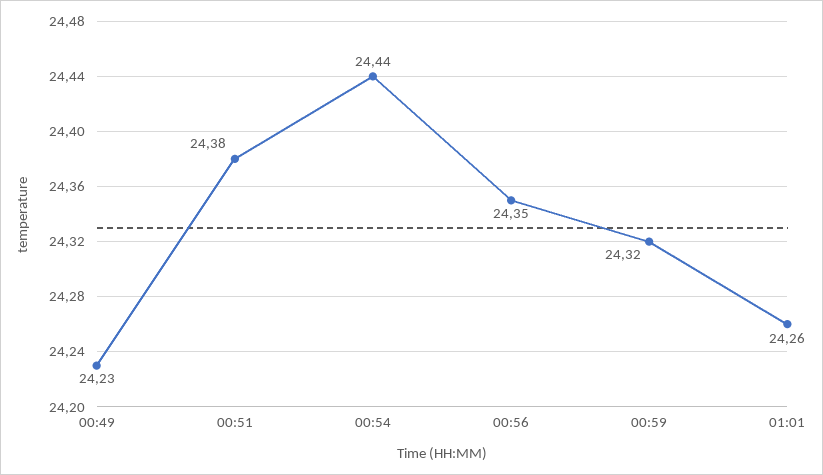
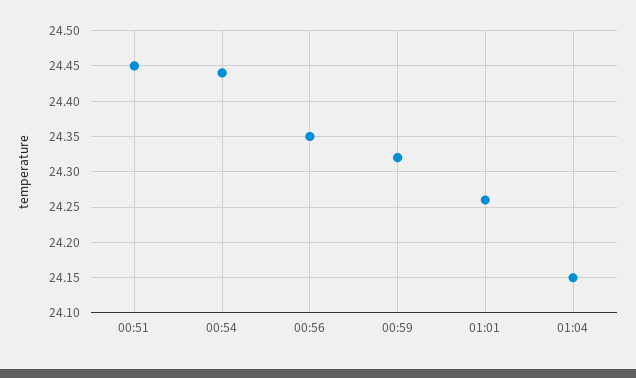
00:49: 24.23 -> none
00:51: 24.38 -> 24.45
01:04: none -> 24.15

